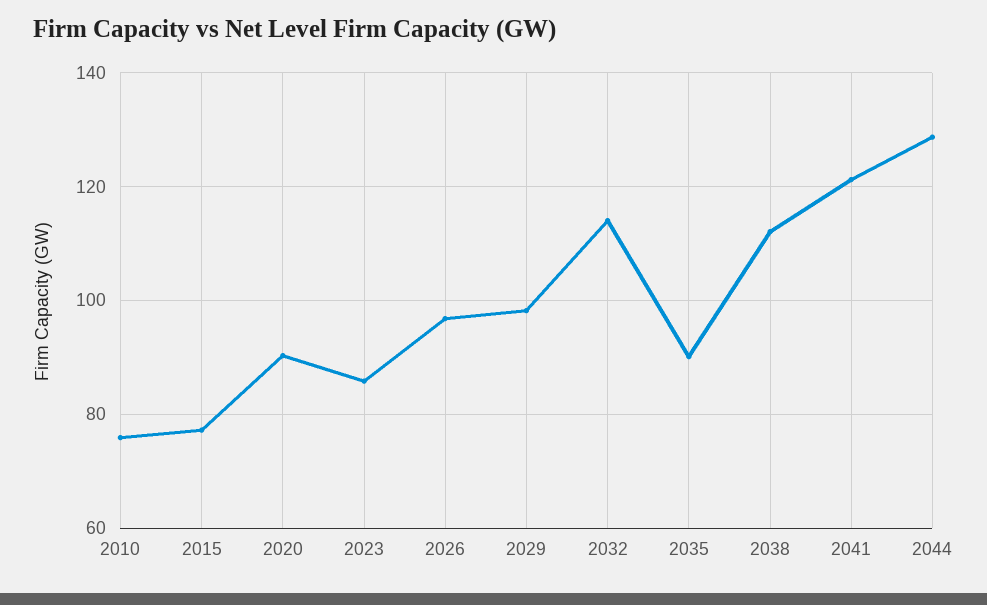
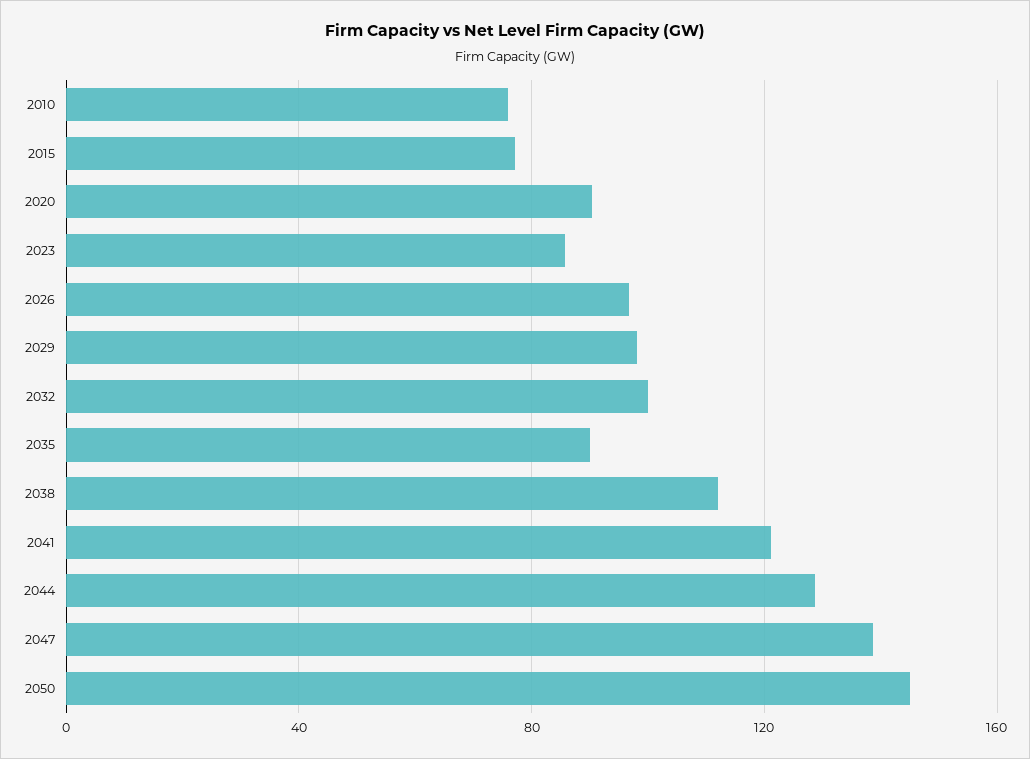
2032: 114 -> 100
2047: none -> 140
2050: none -> 145

